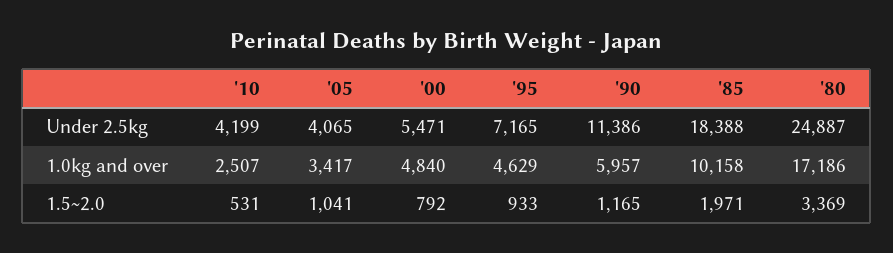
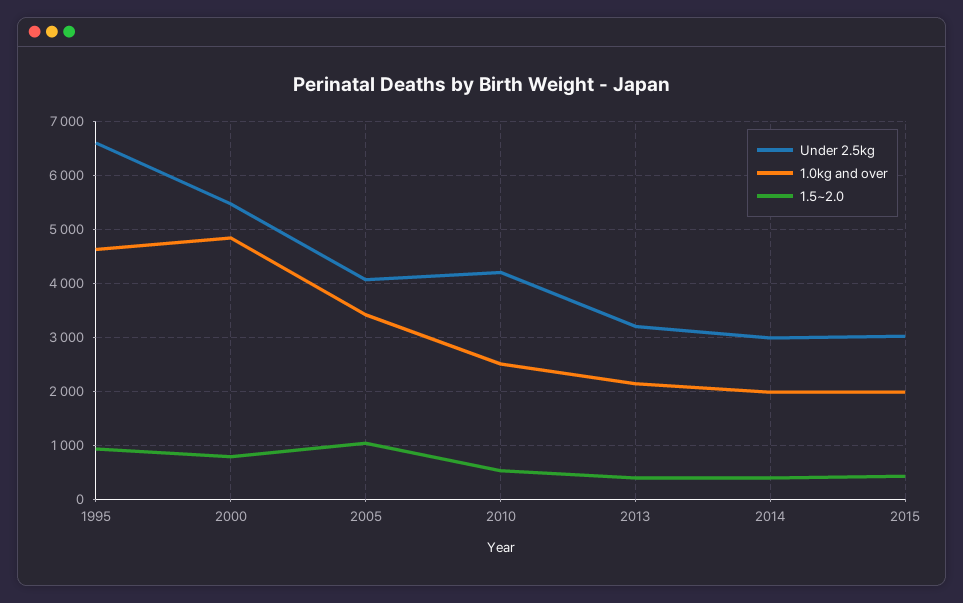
Under 2.5kg, '95: 7165 -> 6600
Under 2.5kg, '90: 11386 -> none
Under 2.5kg, '85: 18388 -> none
Under 2.5kg, '80: 24887 -> none
1.0kg and over, '90: 5957 -> none
1.0kg and over, '85: 10158 -> none
1.0kg and over, '80: 17186 -> none
1.5~2.0, '90: 1165 -> none
1.5~2.0, '85: 1971 -> none
1.5~2.0, '80: 3369 -> none
Under 2.5kg, 2013: none -> 3200
1.0kg and over, 2013: none -> 2200
1.5~2.0, 2013: none -> 400
Under 2.5kg, 2014: none -> 3000
1.0kg and over, 2014: none -> 2000
1.5~2.0, 2014: none -> 400
Under 2.5kg, 2015: none -> 3000
1.0kg and over, 2015: none -> 2000
1.5~2.0, 2015: none -> 400

